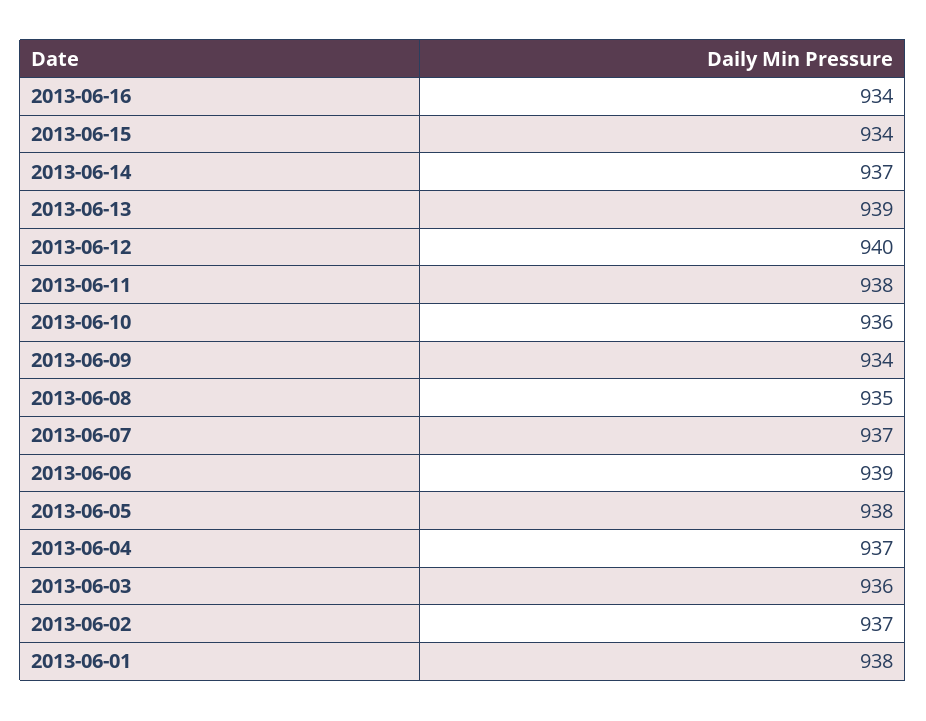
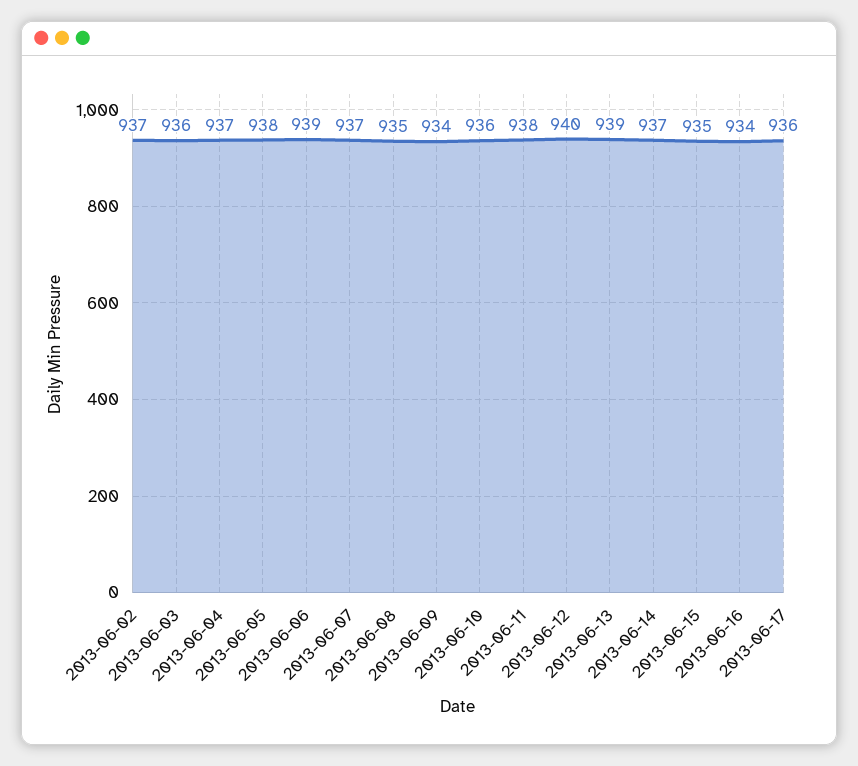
2013-06-15: 934 -> 935
2013-06-01: 938 -> none
2013-06-17: none -> 936

